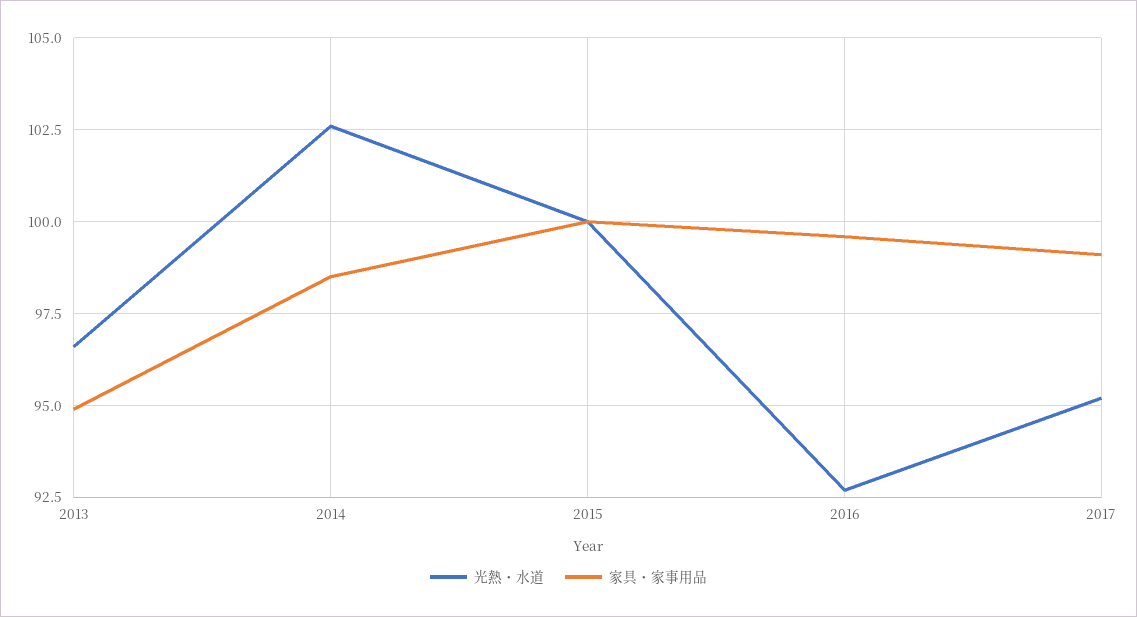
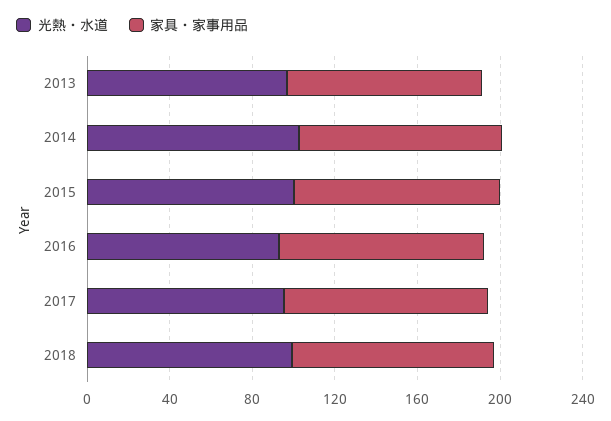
光熱・水道, 2018: none -> 100
家具・家事用品, 2018: none -> 100

